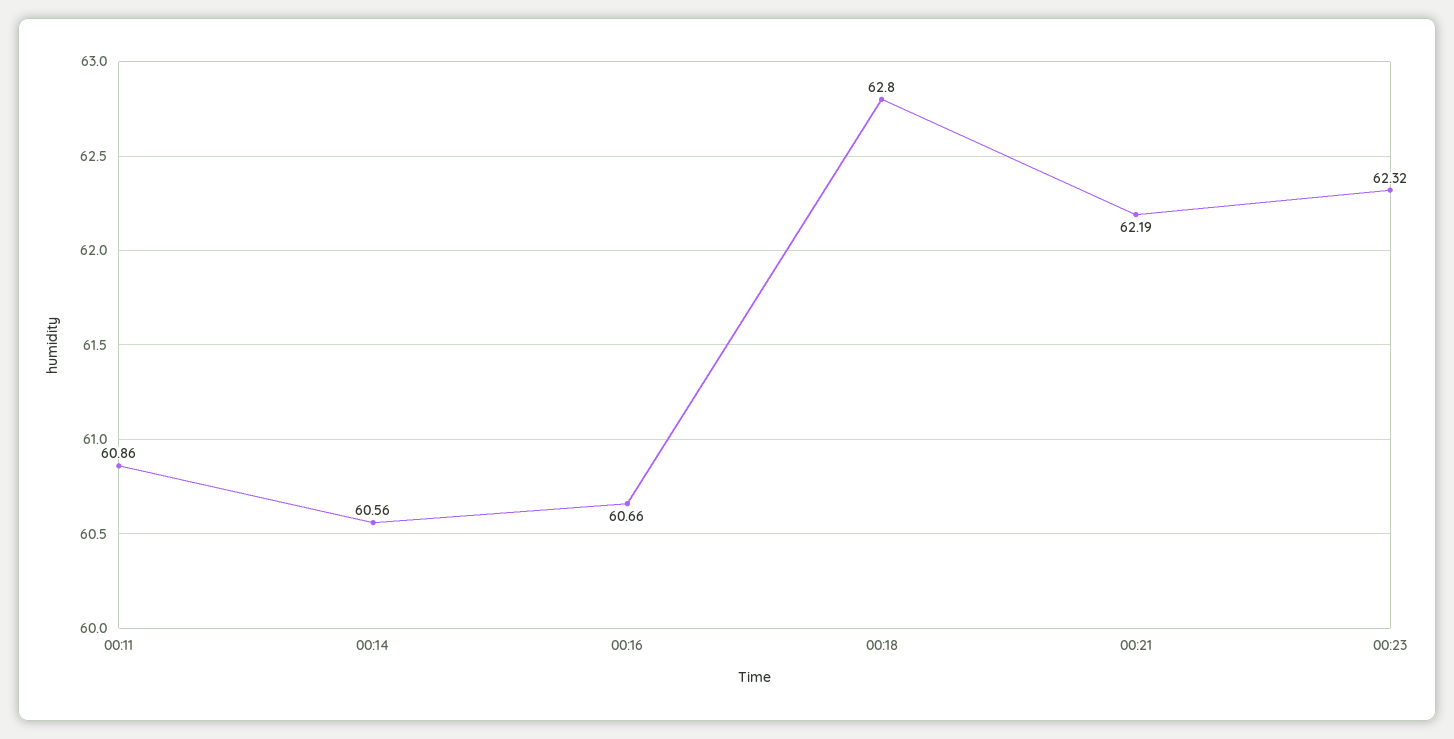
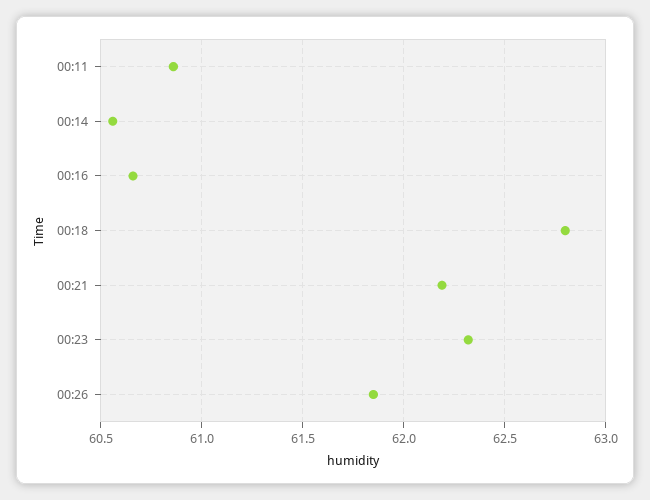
00:26: none -> 61.85

